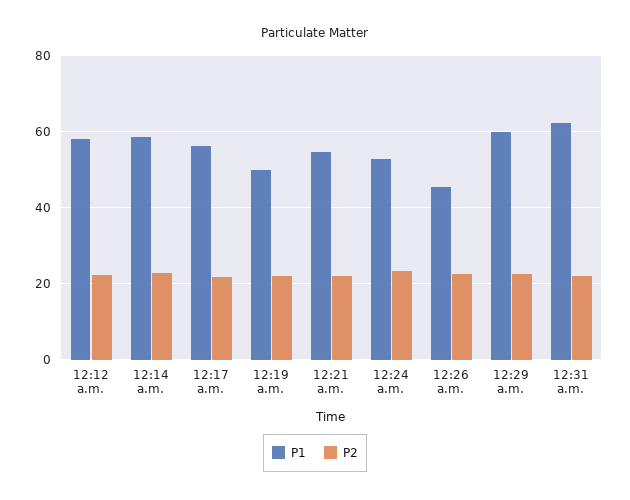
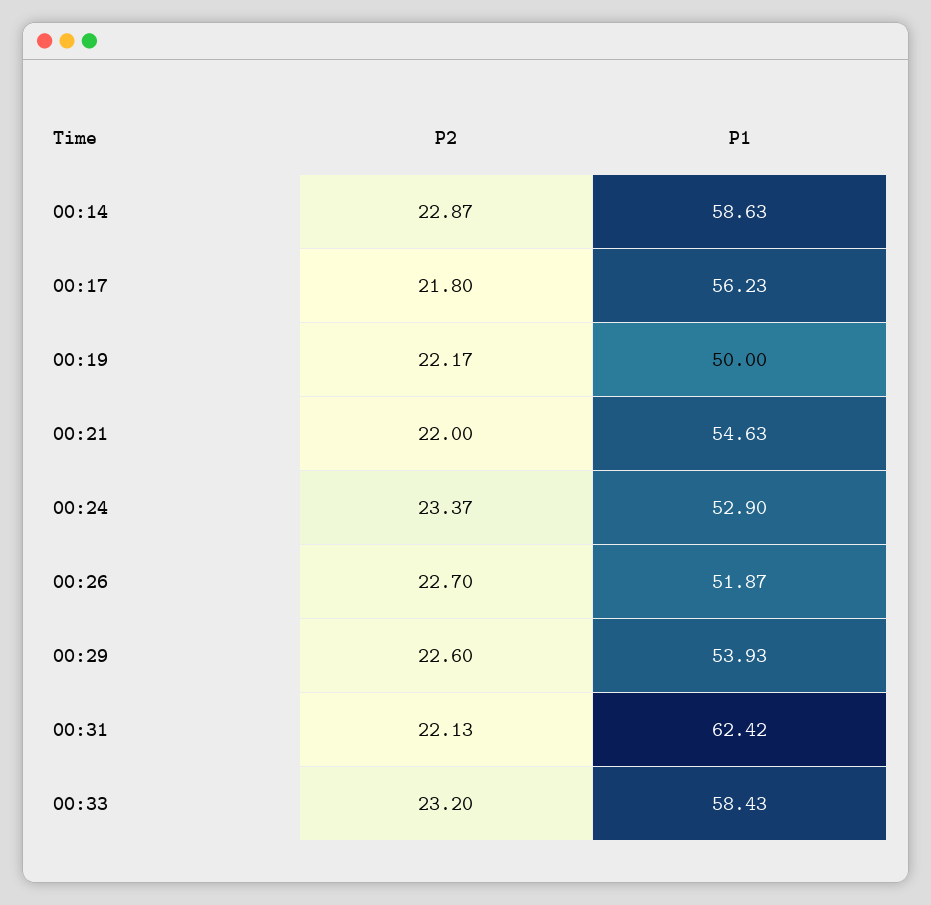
P1, 12:12 a.m.: 58 -> none
P2, 12:12 a.m.: 22 -> none
P1, 12:26 a.m.: 46 -> 51.87
P1, 12:29 a.m.: 60 -> 53.93
P2, 00:33: none -> 23.2
P1, 00:33: none -> 58.43

